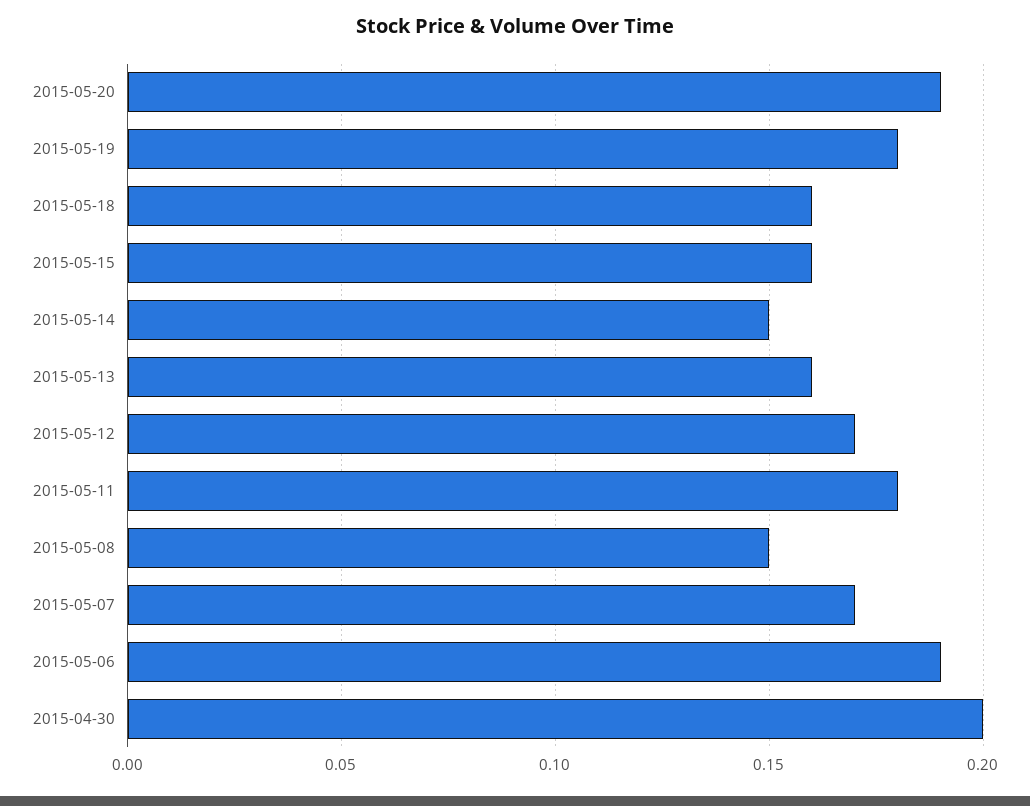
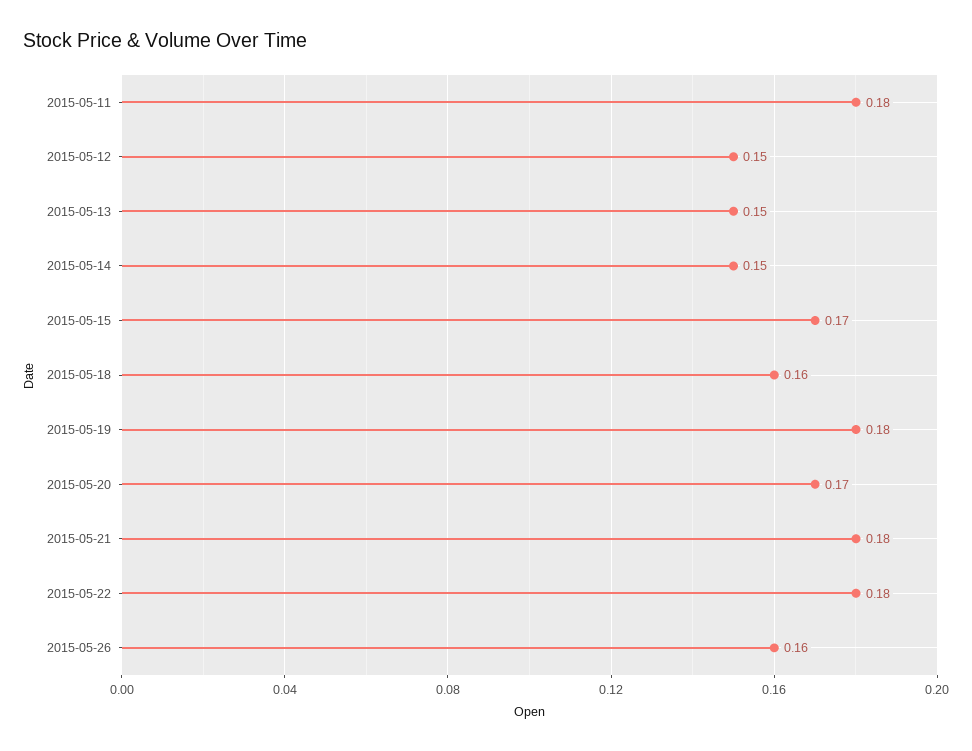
2015-05-20: 0.19 -> 0.17
2015-05-15: 0.16 -> 0.17
2015-05-13: 0.16 -> 0.15
2015-05-12: 0.17 -> 0.15
2015-05-08: 0.15 -> none
2015-05-07: 0.17 -> none
2015-05-06: 0.19 -> none
2015-04-30: 0.2 -> none
2015-05-21: none -> 0.18
2015-05-22: none -> 0.18
2015-05-26: none -> 0.16

